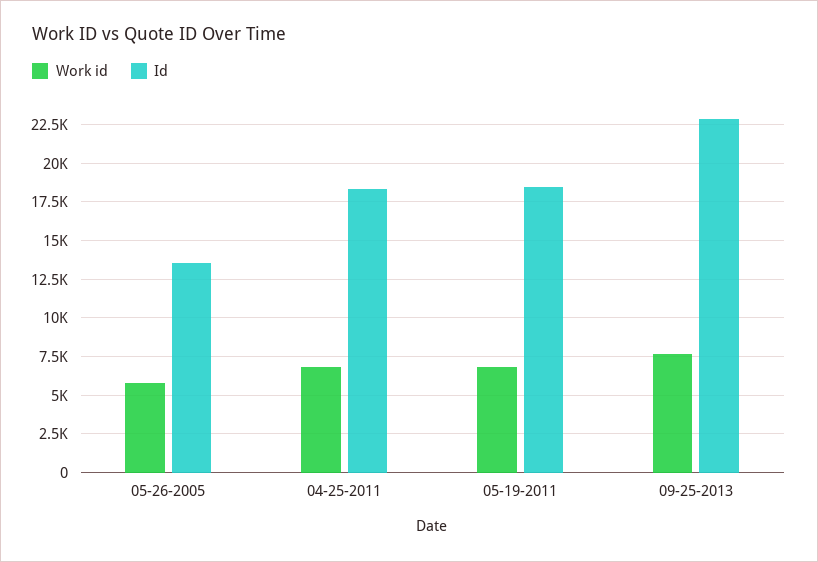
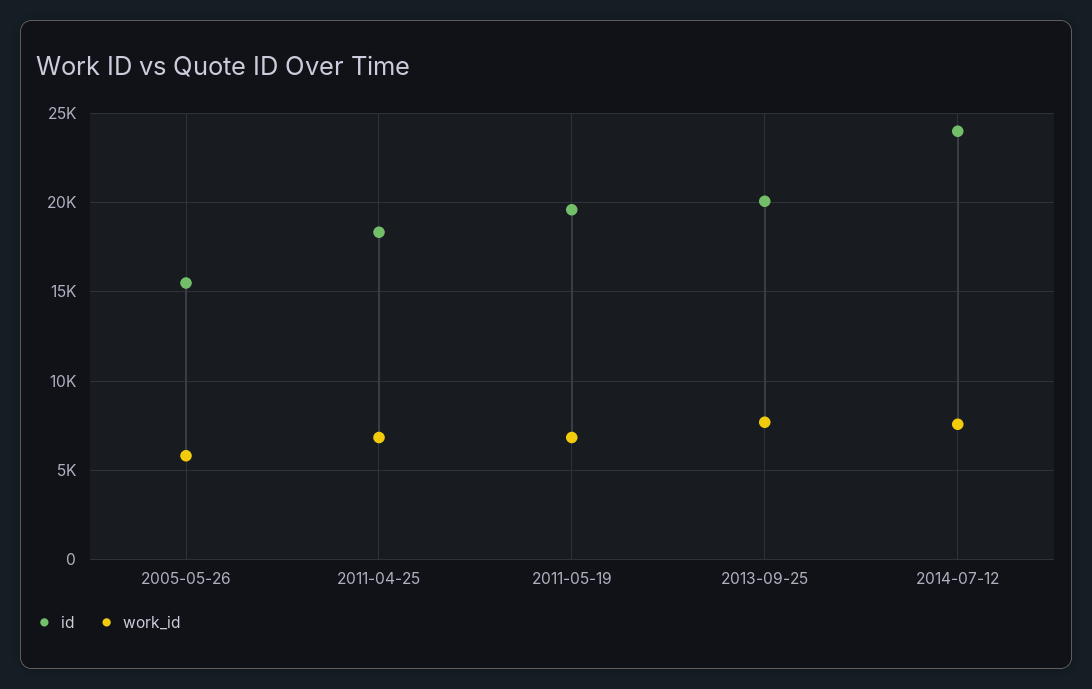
Id, 05-26-2005: 13500 -> 15500
Id, 05-19-2011: 18500 -> 19500
Id, 09-25-2013: 23000 -> 20000
Id, 2014-07-12: none -> 24000
Work id, 2014-07-12: none -> 7500

